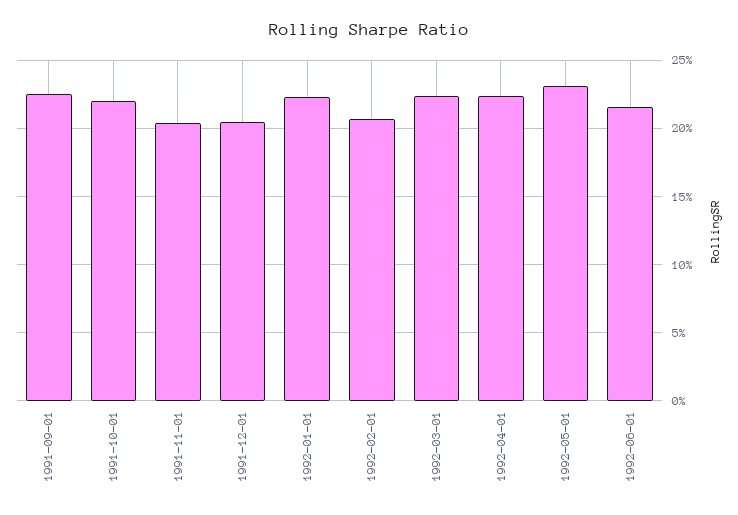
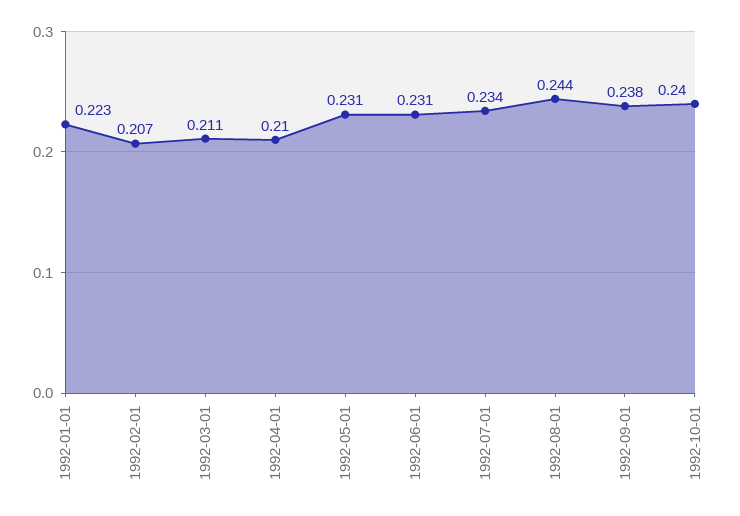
1991-09-01: 0.225 -> none
1991-10-01: 0.22 -> none
1991-11-01: 0.205 -> none
1991-12-01: 0.205 -> none
1992-03-01: 0.225 -> 0.211
1992-04-01: 0.225 -> 0.21
1992-06-01: 0.215 -> 0.231
1992-07-01: none -> 0.234
1992-08-01: none -> 0.244
1992-09-01: none -> 0.238
1992-10-01: none -> 0.24

